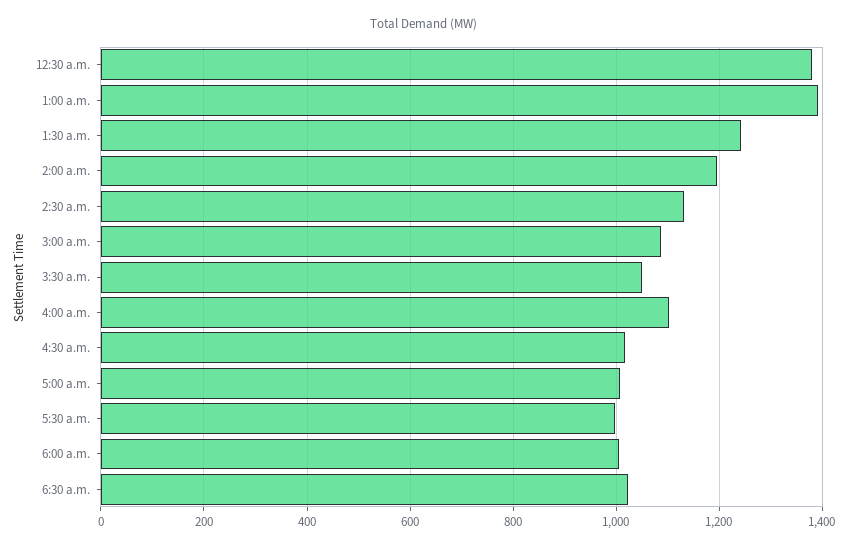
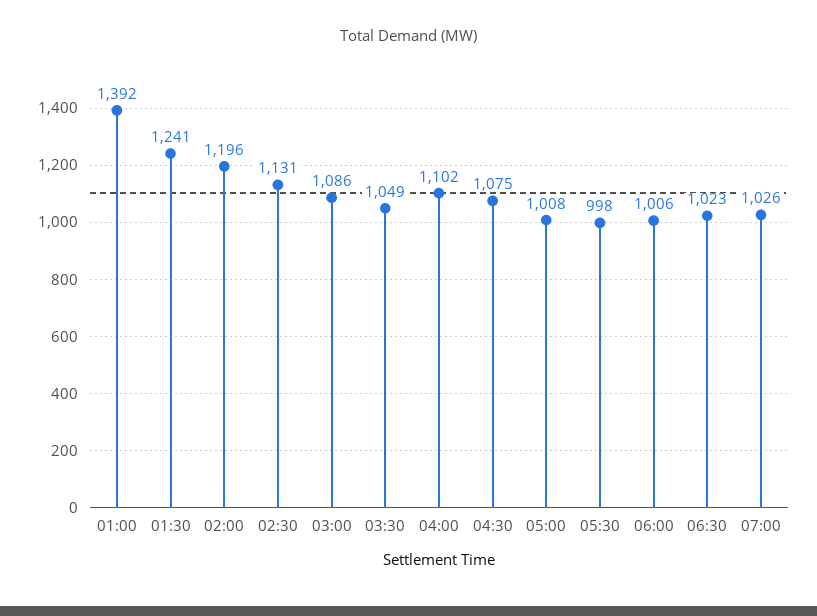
12:30 a.m.: 1380 -> none
4:30 a.m.: 1020 -> 1075
07:00: none -> 1026

